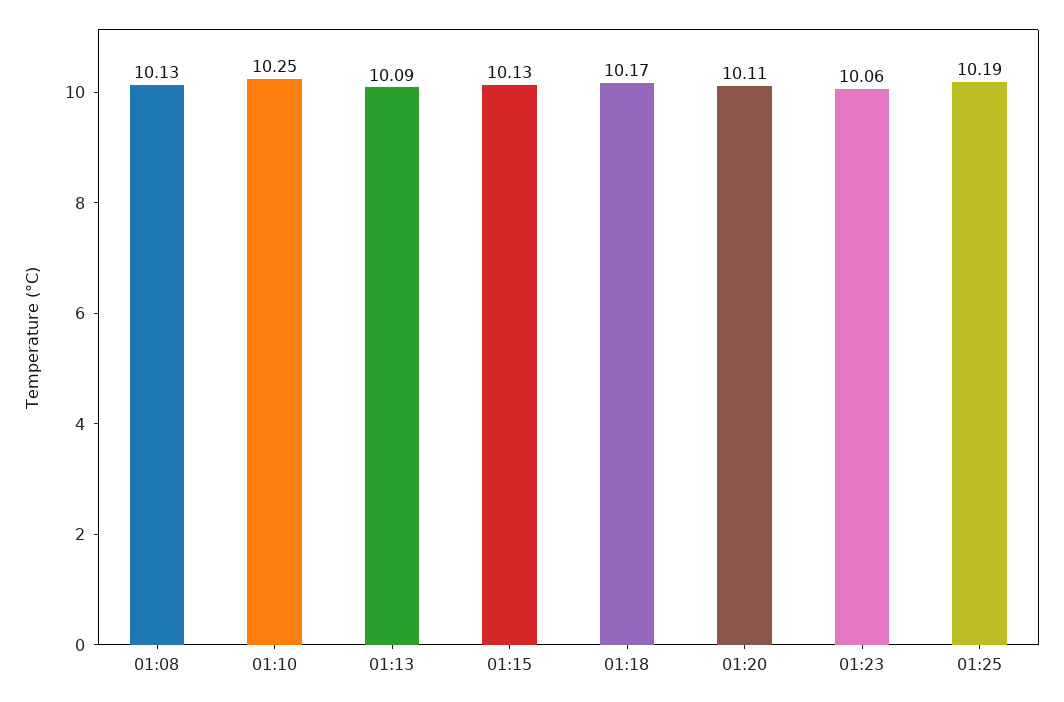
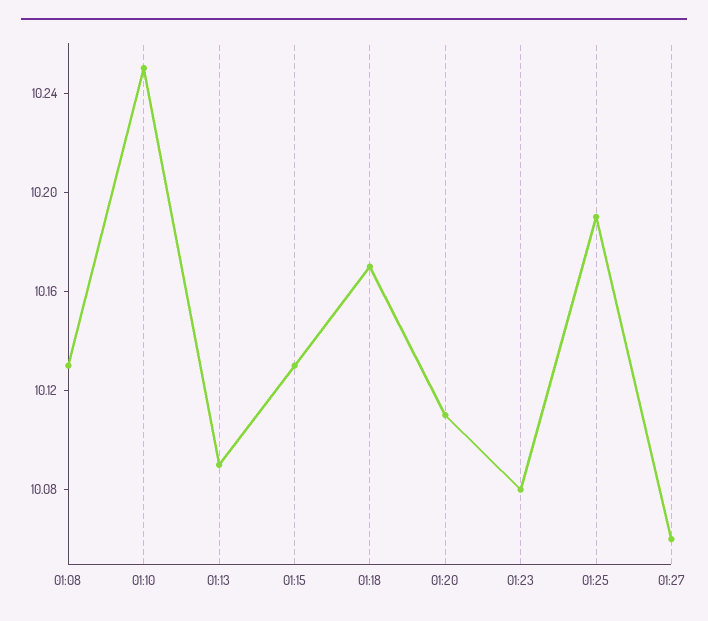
01:23: 10.06 -> 10.08
01:27: none -> 10.06

